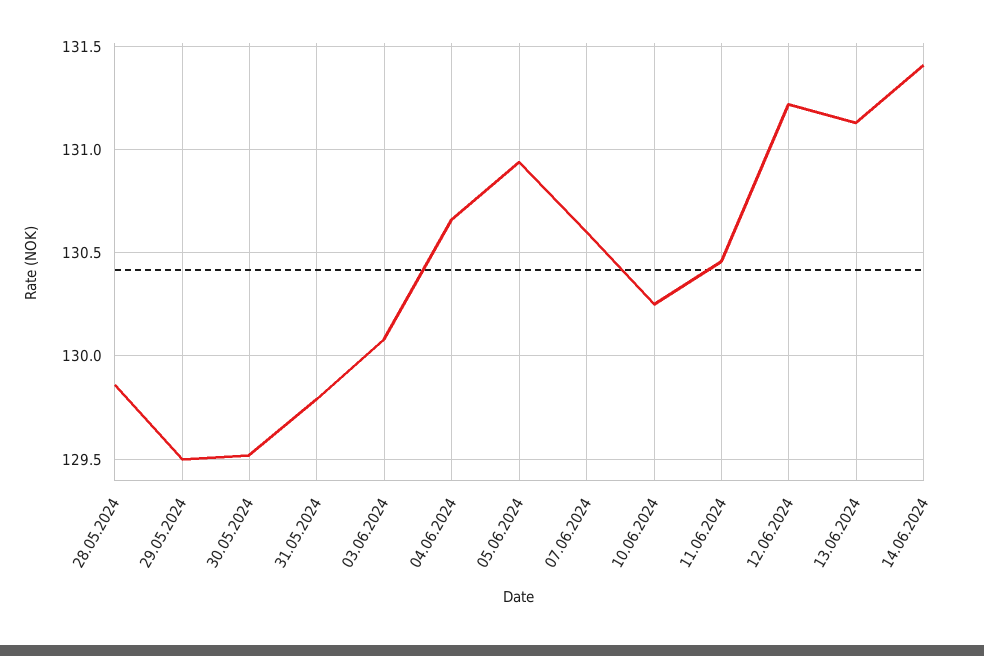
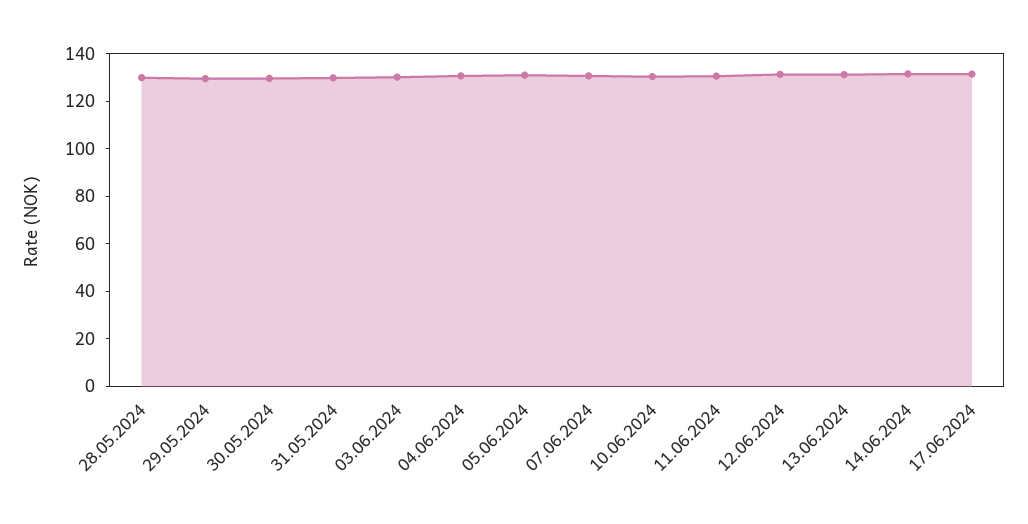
17.06.2024: none -> 130

